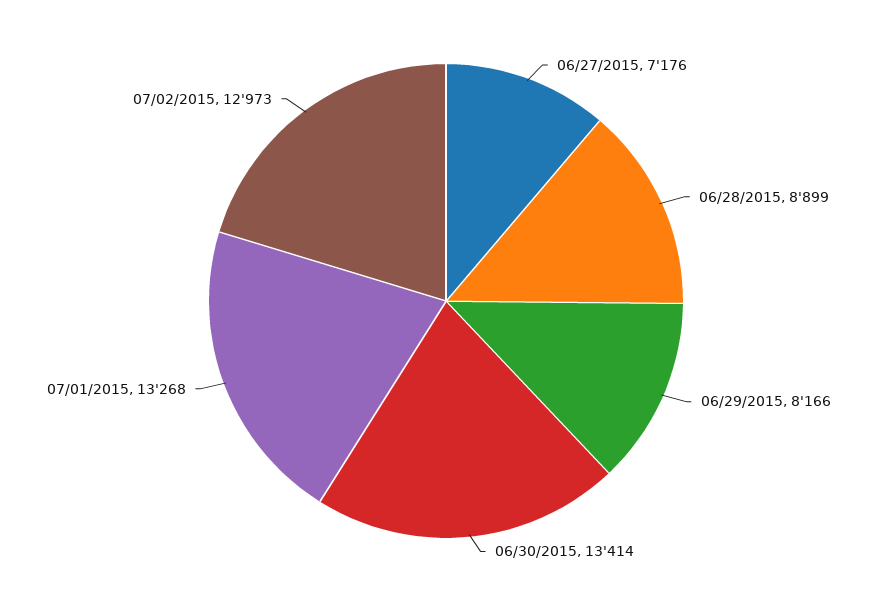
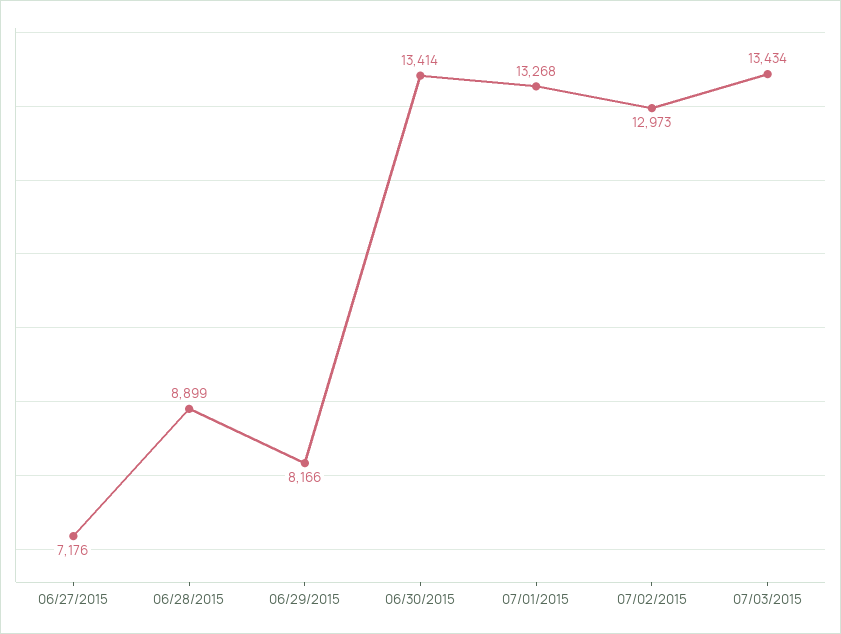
07/03/2015: none -> 13434

